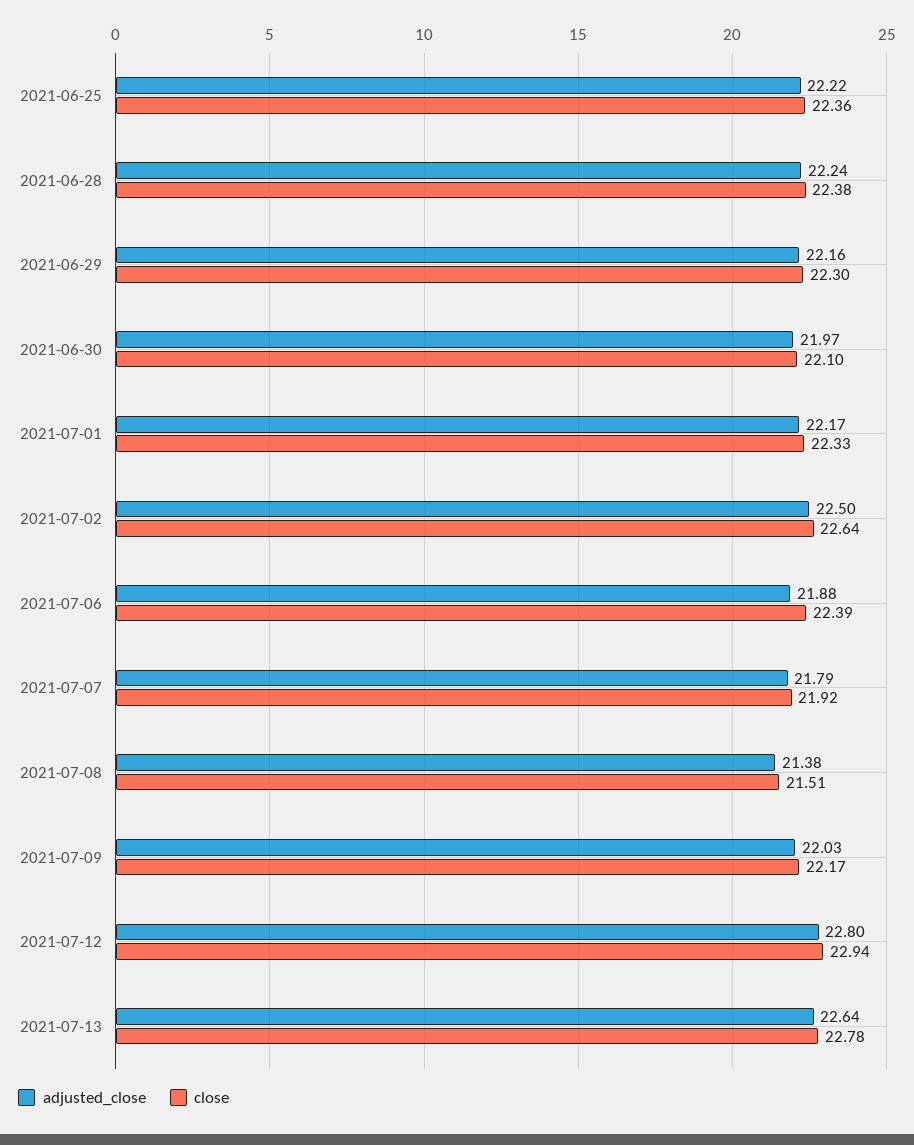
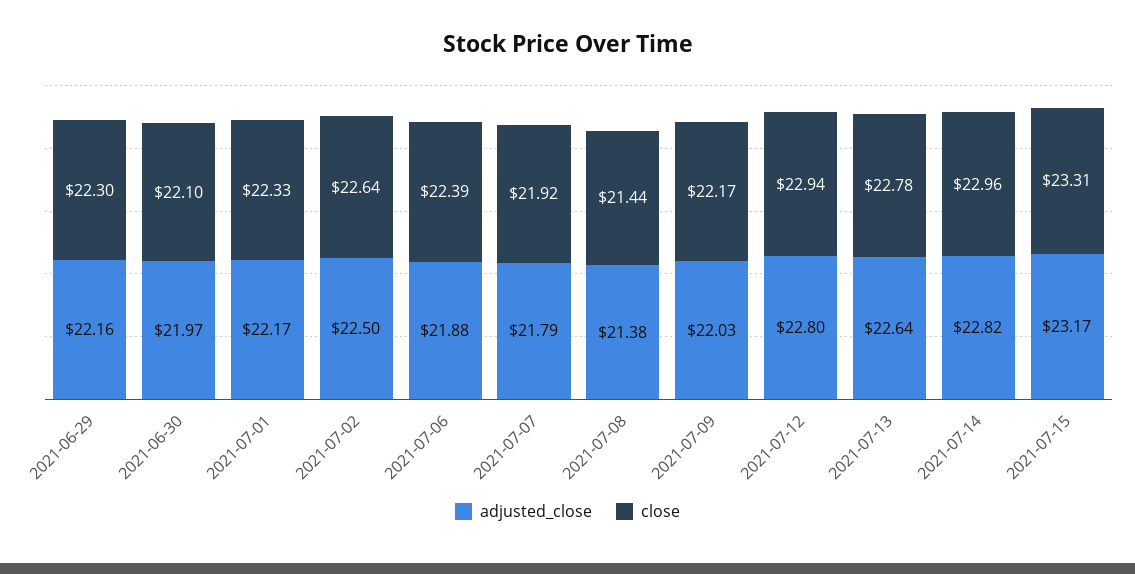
adjusted_close, 2021-06-25: 22.22 -> none
close, 2021-06-25: 22.36 -> none
adjusted_close, 2021-06-28: 22.24 -> none
close, 2021-06-28: 22.38 -> none
close, 2021-07-08: 21.51 -> 21.44
adjusted_close, 2021-07-14: none -> 22.82
close, 2021-07-14: none -> 22.96
adjusted_close, 2021-07-15: none -> 23.17
close, 2021-07-15: none -> 23.31

